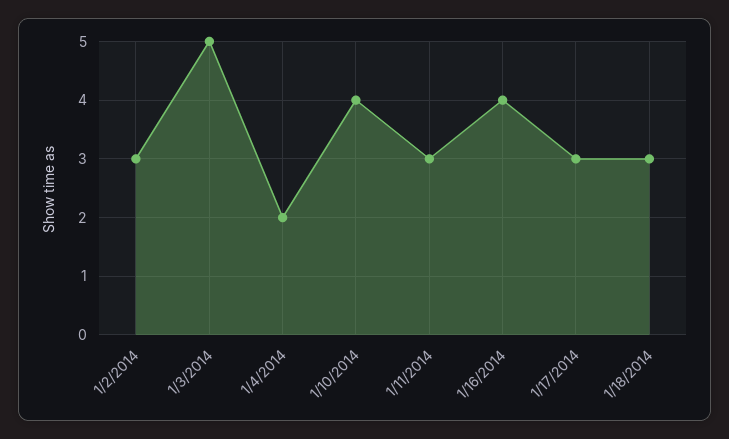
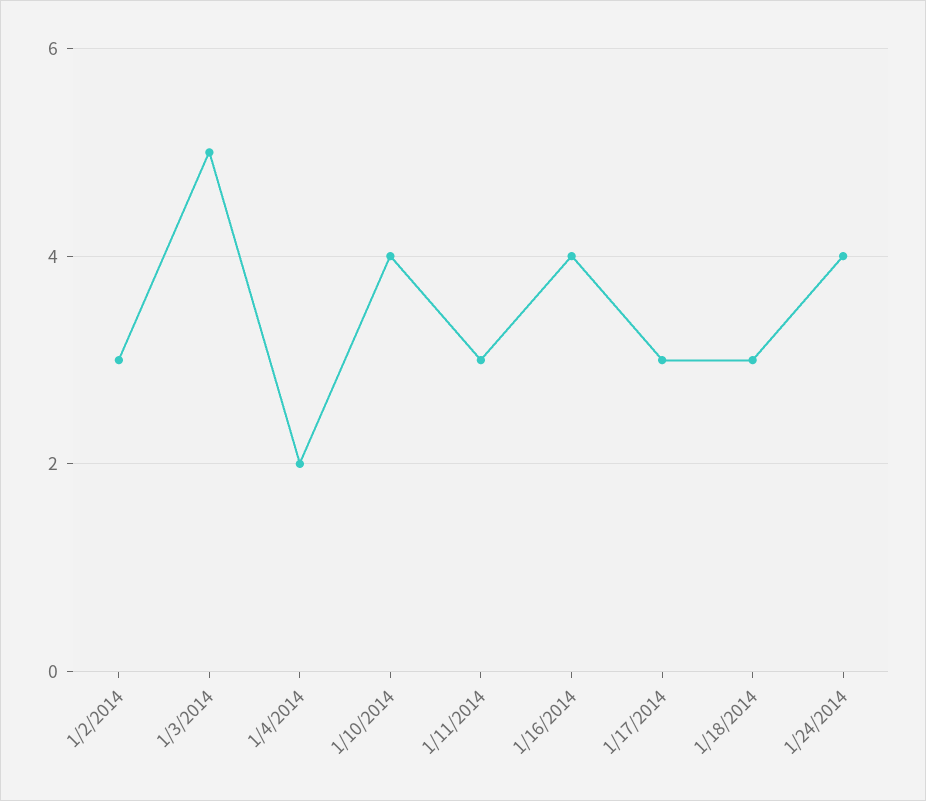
1/24/2014: none -> 4

